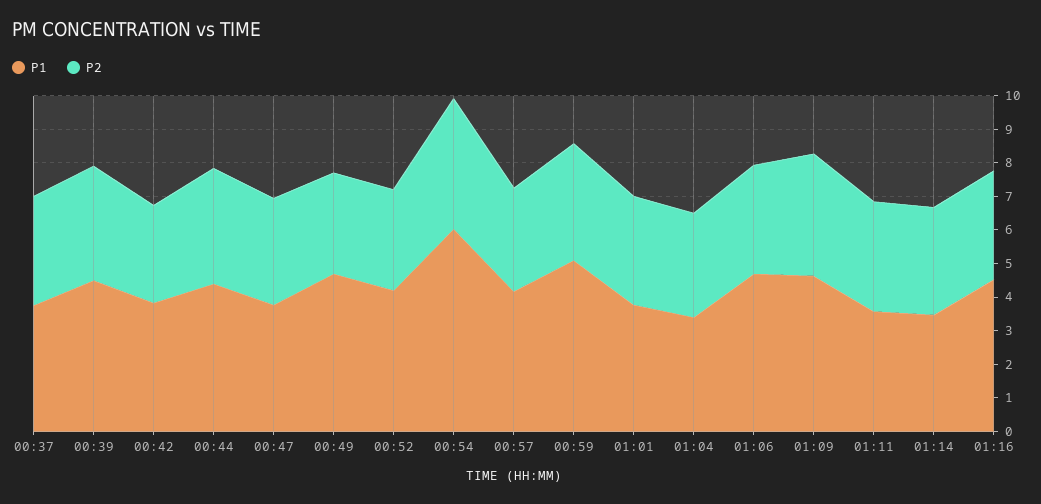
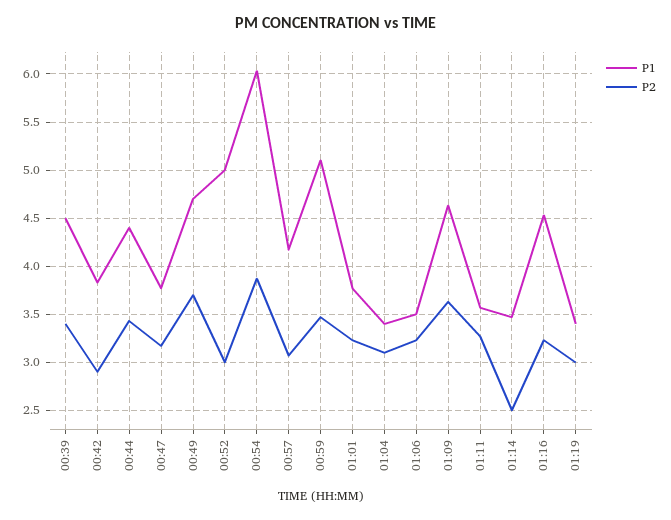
P1, 00:37: 3.75 -> none
P2, 00:37: 3.25 -> none
P2, 00:49: 3 -> 3.7
P1, 00:52: 4.25 -> 5
P1, 01:06: 4.75 -> 3.5
P2, 01:14: 3.25 -> 2.5
P1, 01:19: none -> 3.4
P2, 01:19: none -> 3

